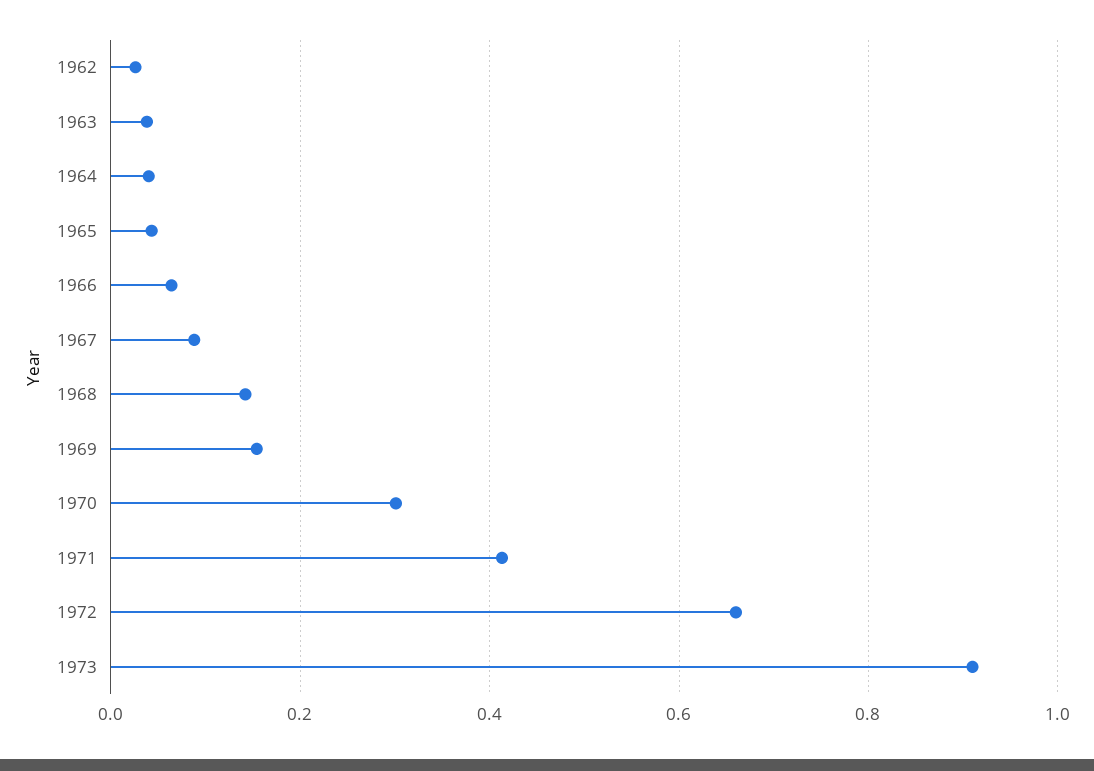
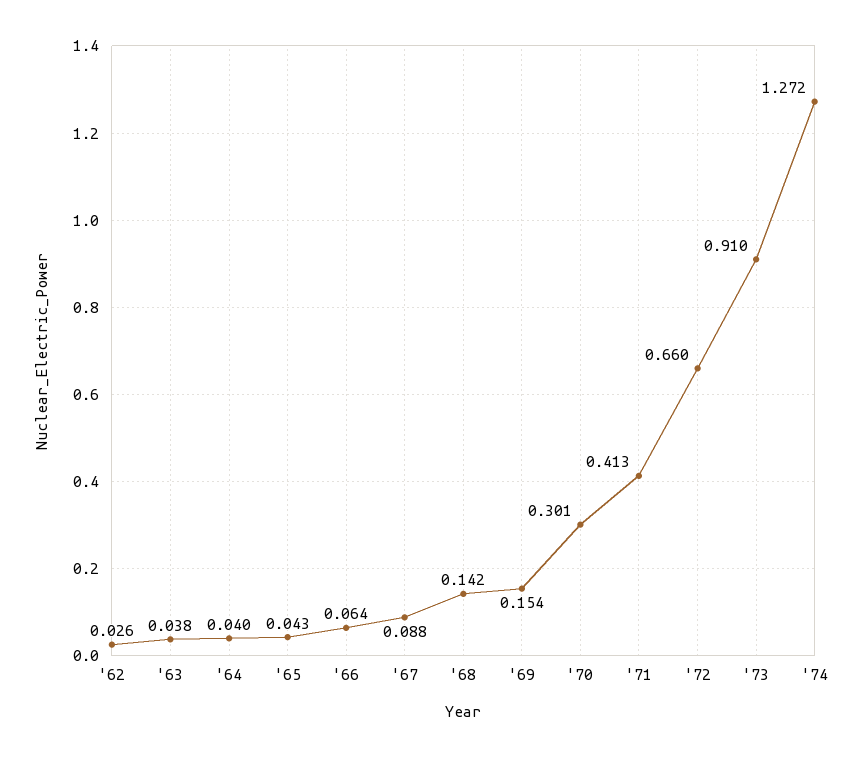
'74: none -> 1.272

